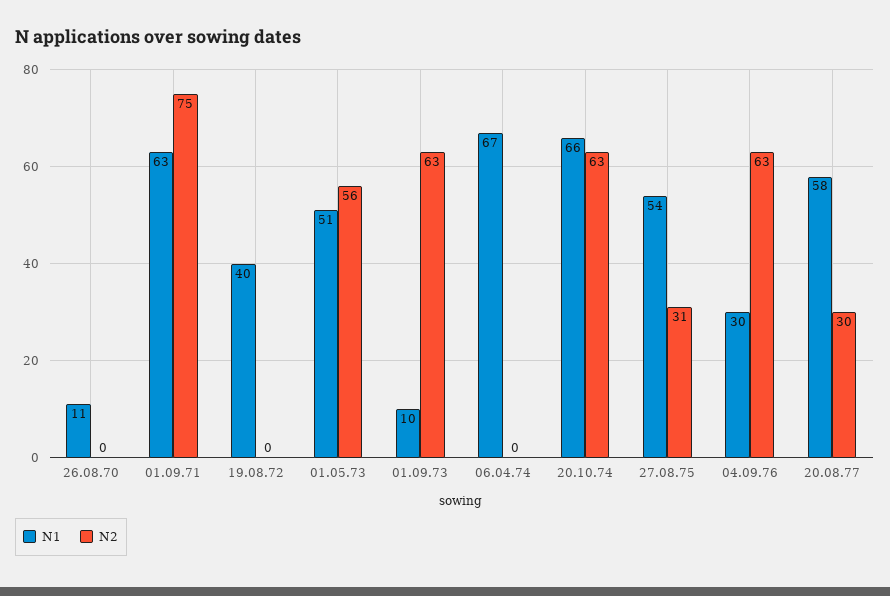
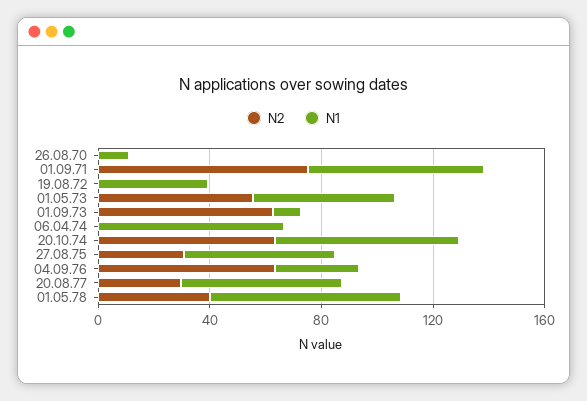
N2, 01.05.78: none -> 40
N1, 01.05.78: none -> 70

